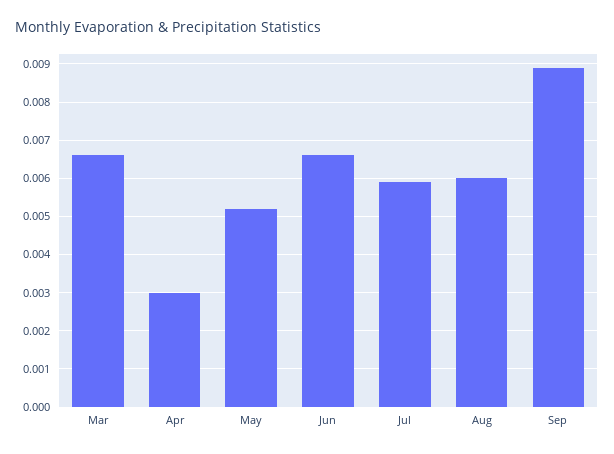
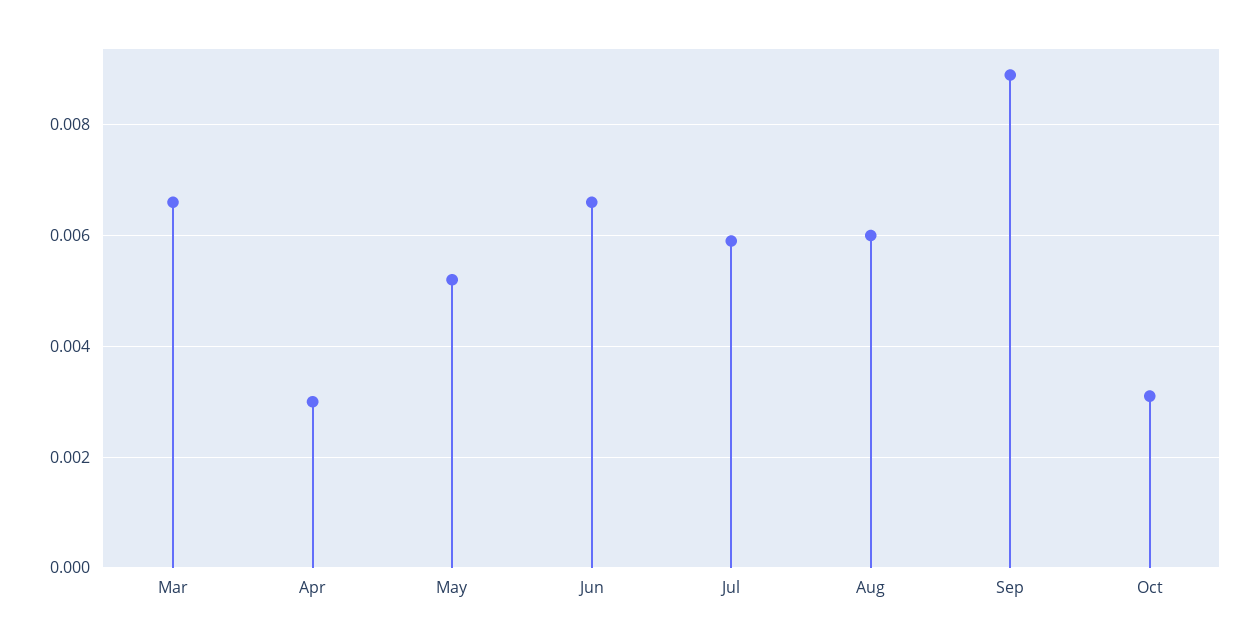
Oct: none -> 0.003

